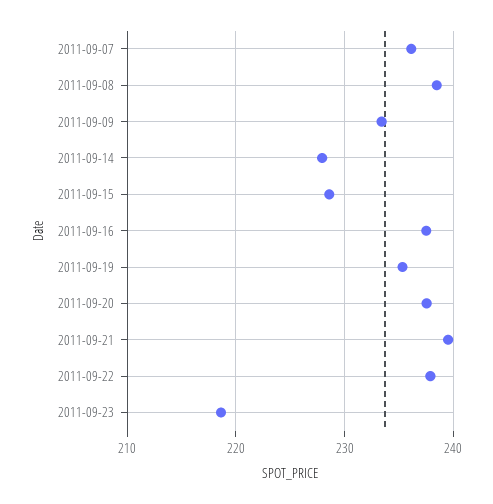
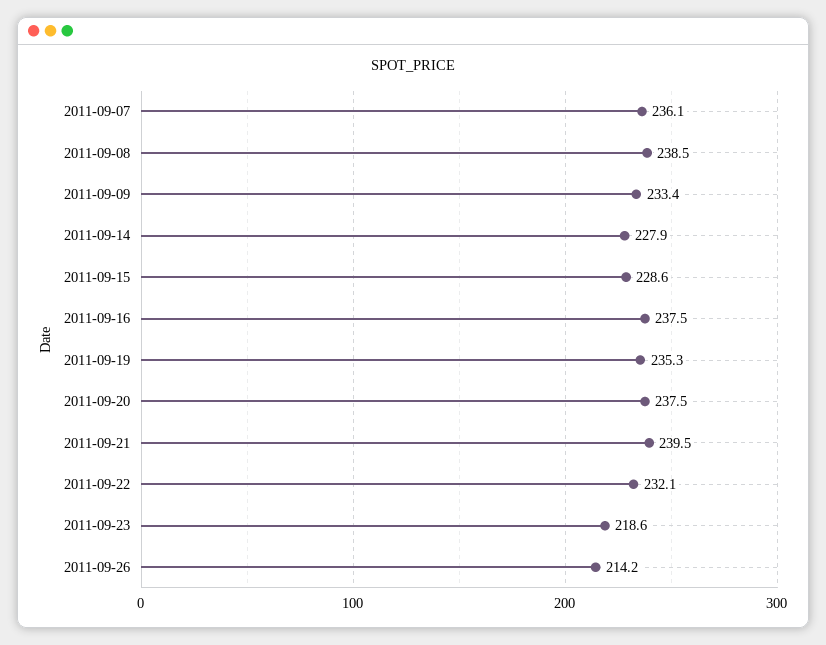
2011-09-22: 238 -> 232.1
2011-09-26: none -> 214.2

